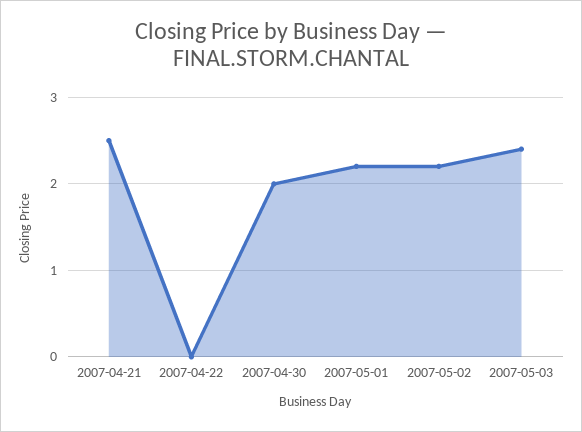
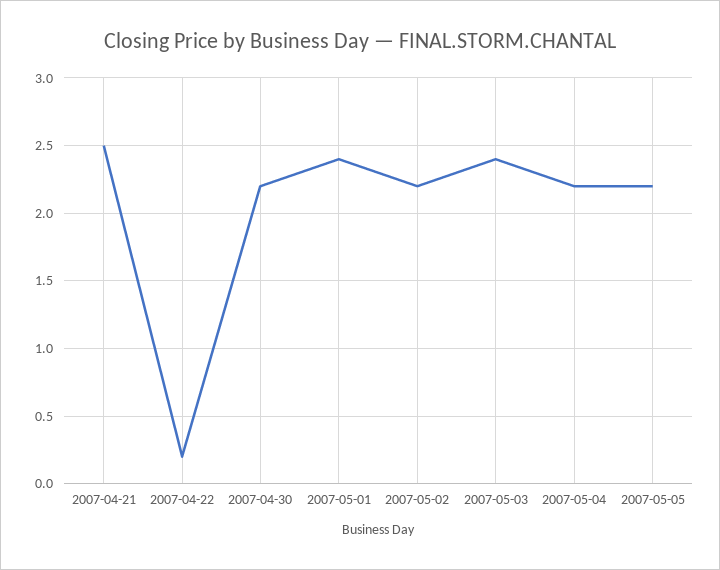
2007-04-22: 0 -> 0.2
2007-04-30: 2 -> 2.2
2007-05-01: 2.2 -> 2.4
2007-05-04: none -> 2.2
2007-05-05: none -> 2.2

